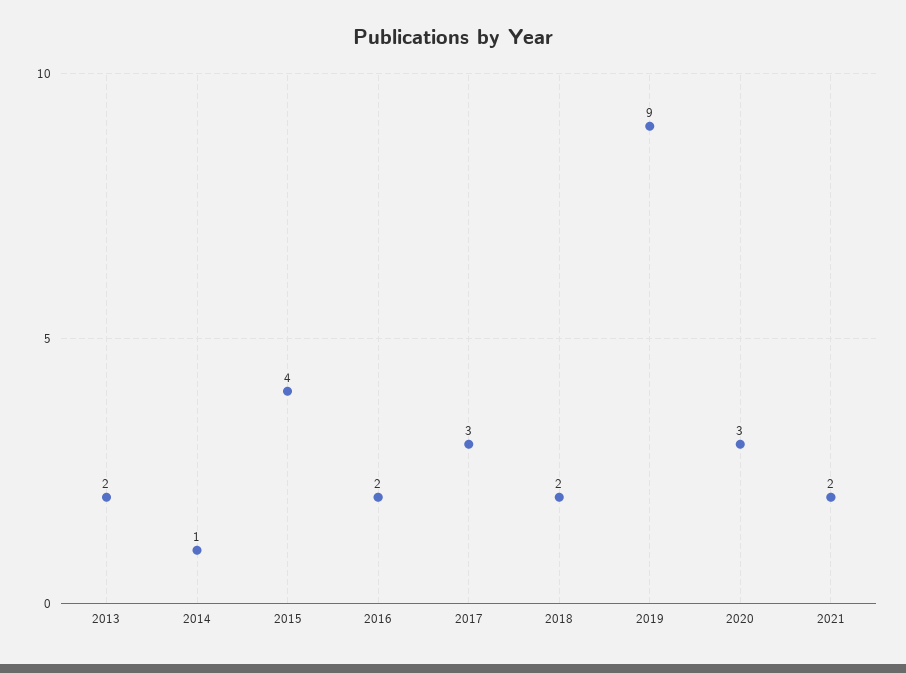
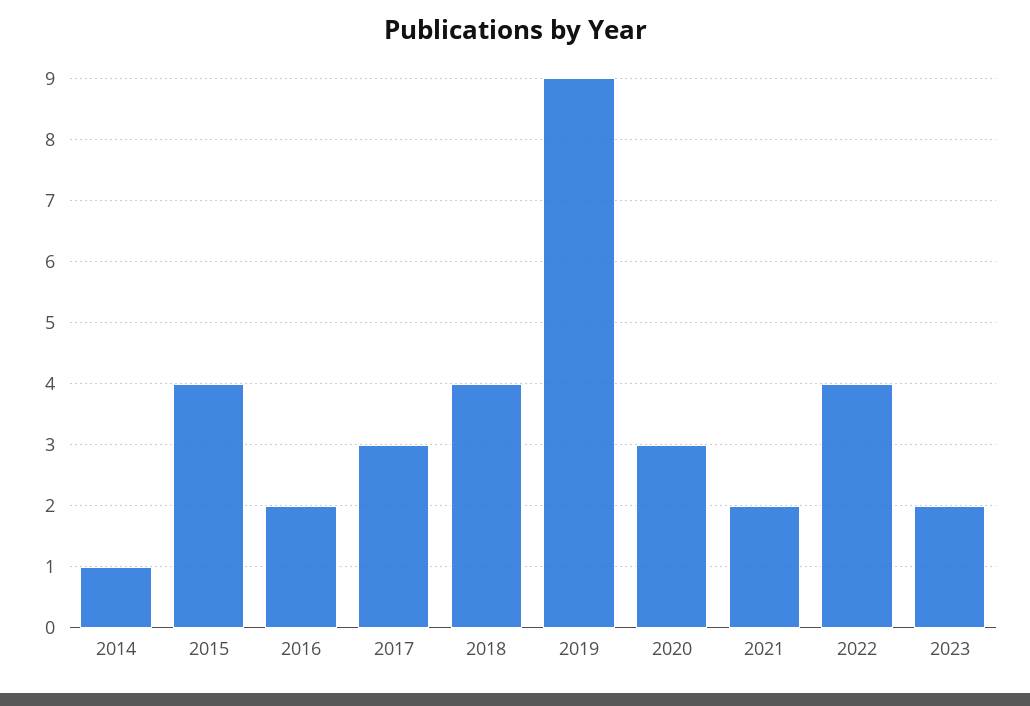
2013: 2 -> none
2018: 2 -> 4
2022: none -> 4
2023: none -> 2

